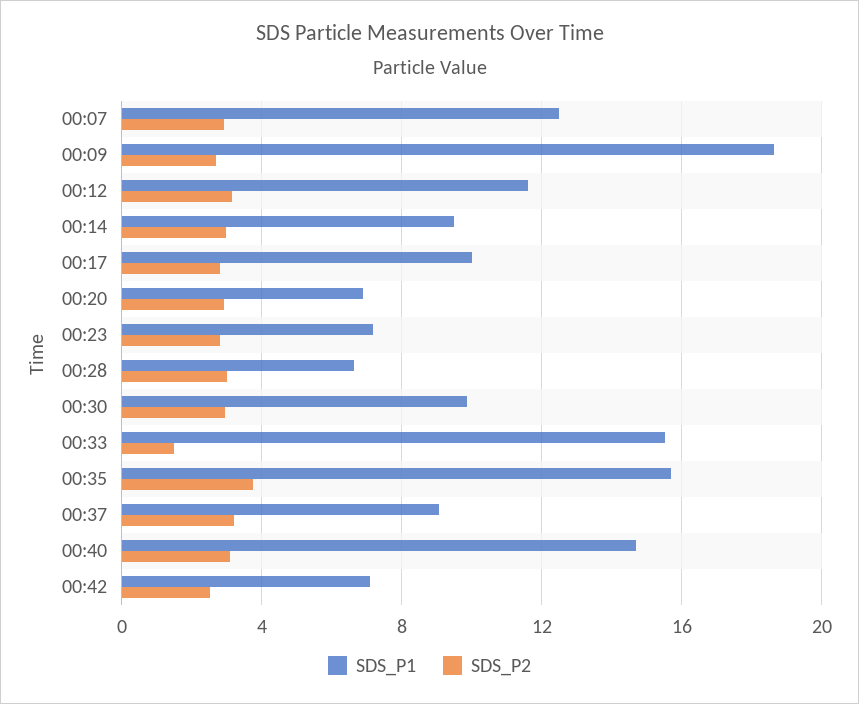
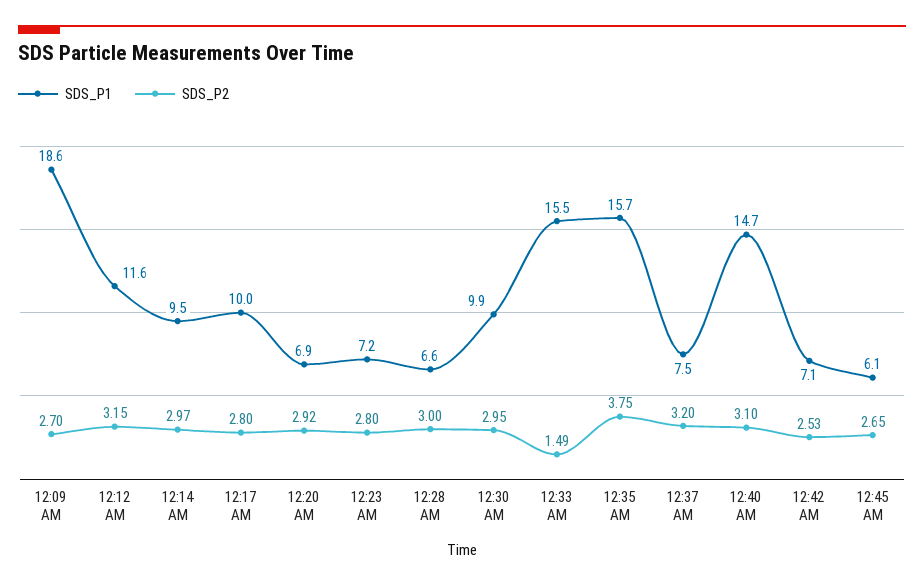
SDS_P1, 00:07: 12.5 -> none
SDS_P2, 00:07: 3 -> none
SDS_P1, 00:37: 9 -> 7.5
SDS_P1, 12:45 AM: none -> 6.1
SDS_P2, 12:45 AM: none -> 2.65

